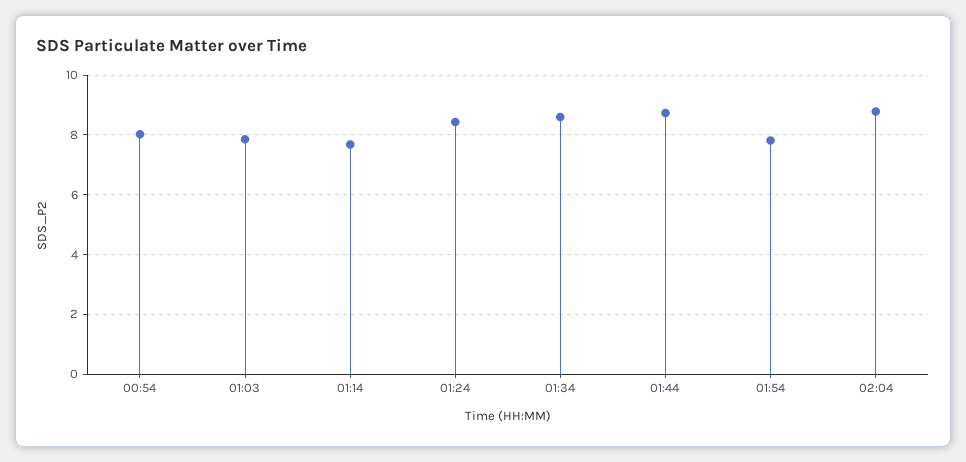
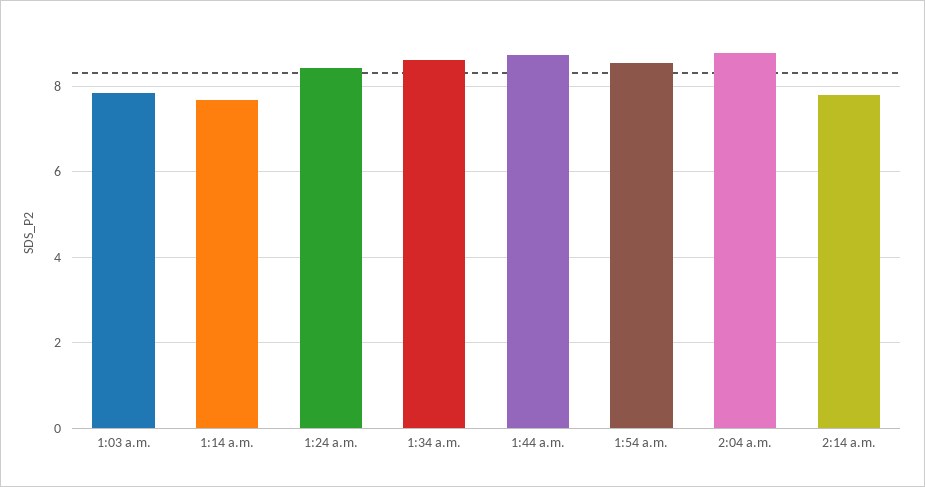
00:54: 8 -> none
01:54: 7.75 -> 8.6
2:14 a.m.: none -> 7.8

